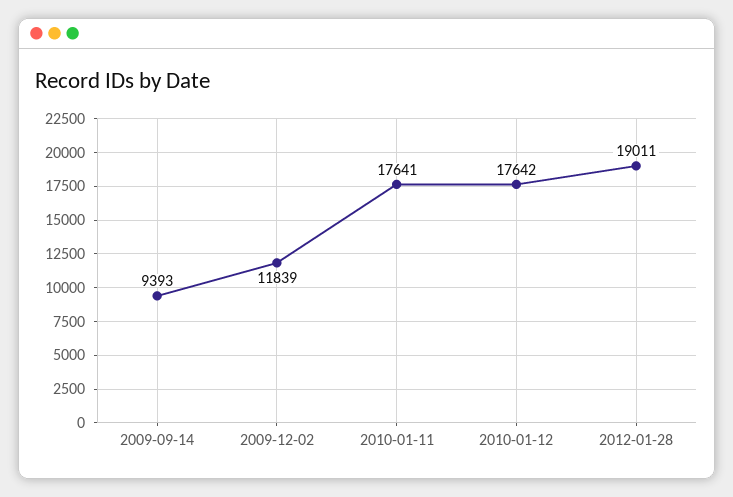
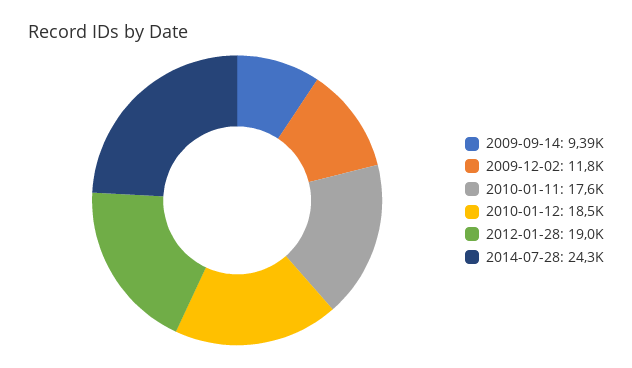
2010-01-12: 17642 -> 18500
2014-07-28: none -> 24300

